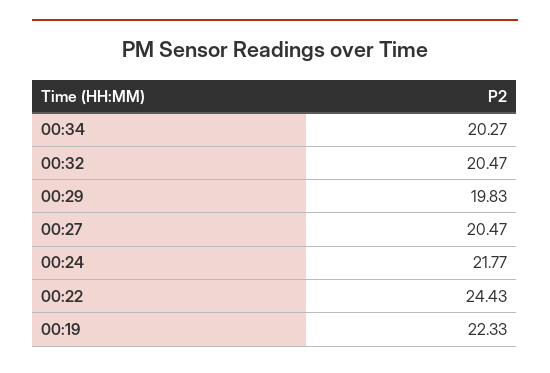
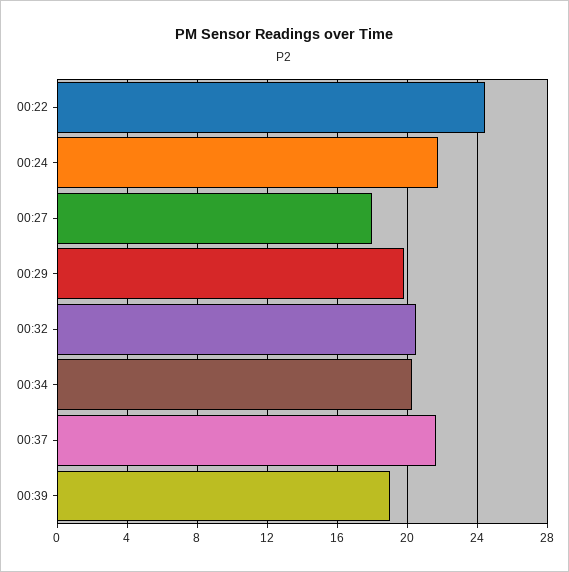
00:27: 20.47 -> 18
00:19: 22.33 -> none
00:37: none -> 21.5
00:39: none -> 19

